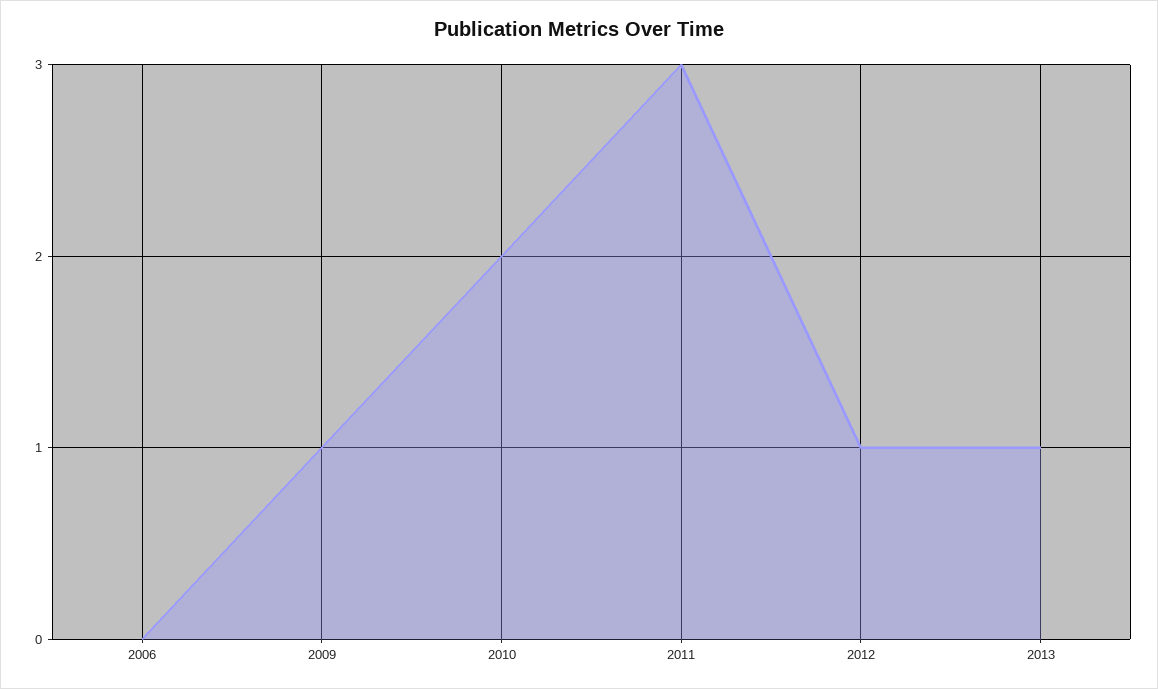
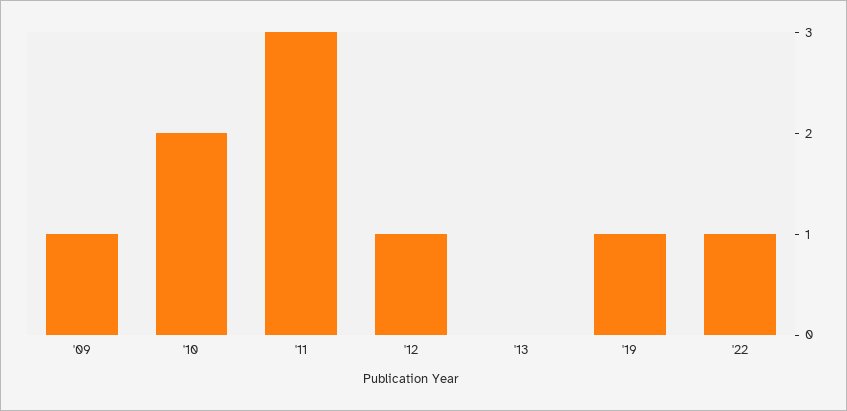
2006: 0 -> none
2013: 1 -> 0
'19: none -> 1
'22: none -> 1

